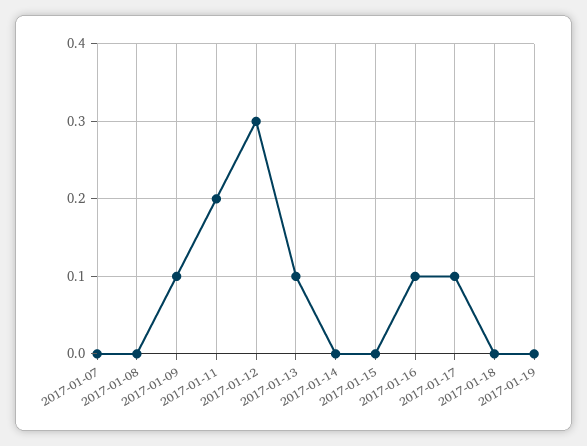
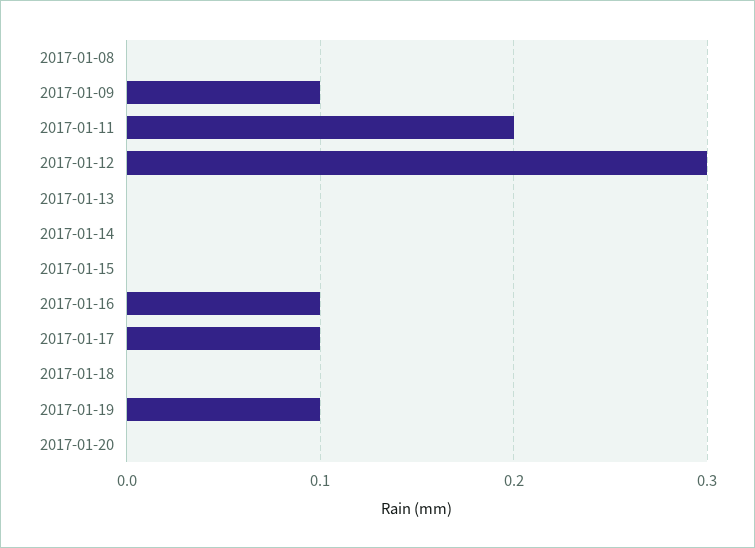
2017-01-07: 0 -> none
2017-01-13: 0.1 -> 0
2017-01-19: 0 -> 0.1
2017-01-20: none -> 0

